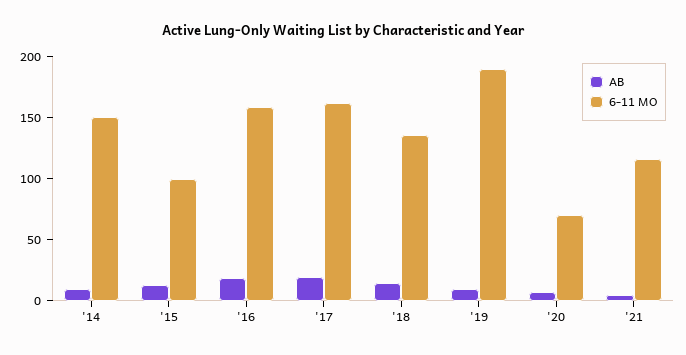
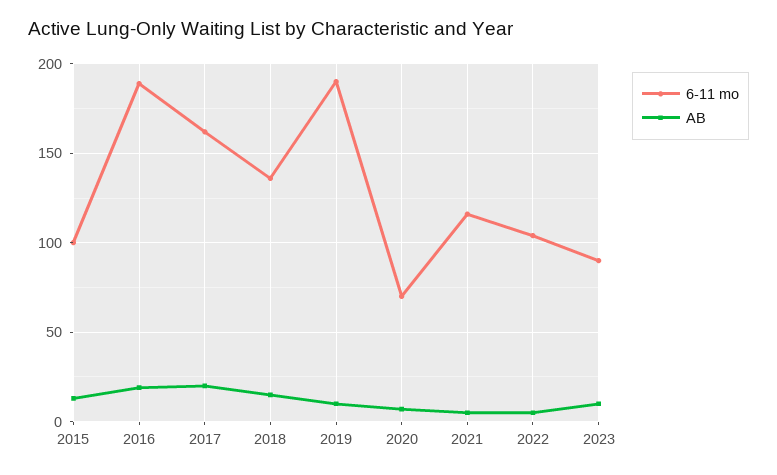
AB, '14: 10 -> none
6-11 MO, '14: 150 -> none
6-11 MO, '16: 160 -> 190
6-11 MO, 2022: none -> 105
AB, 2022: none -> 5
6-11 MO, 2023: none -> 90
AB, 2023: none -> 10

